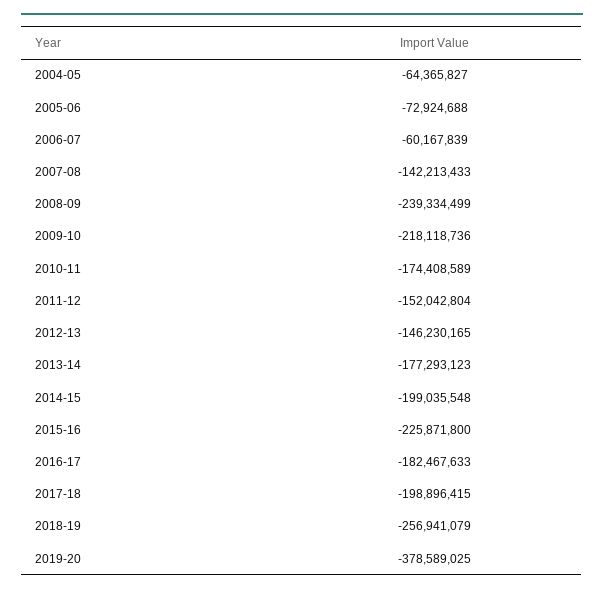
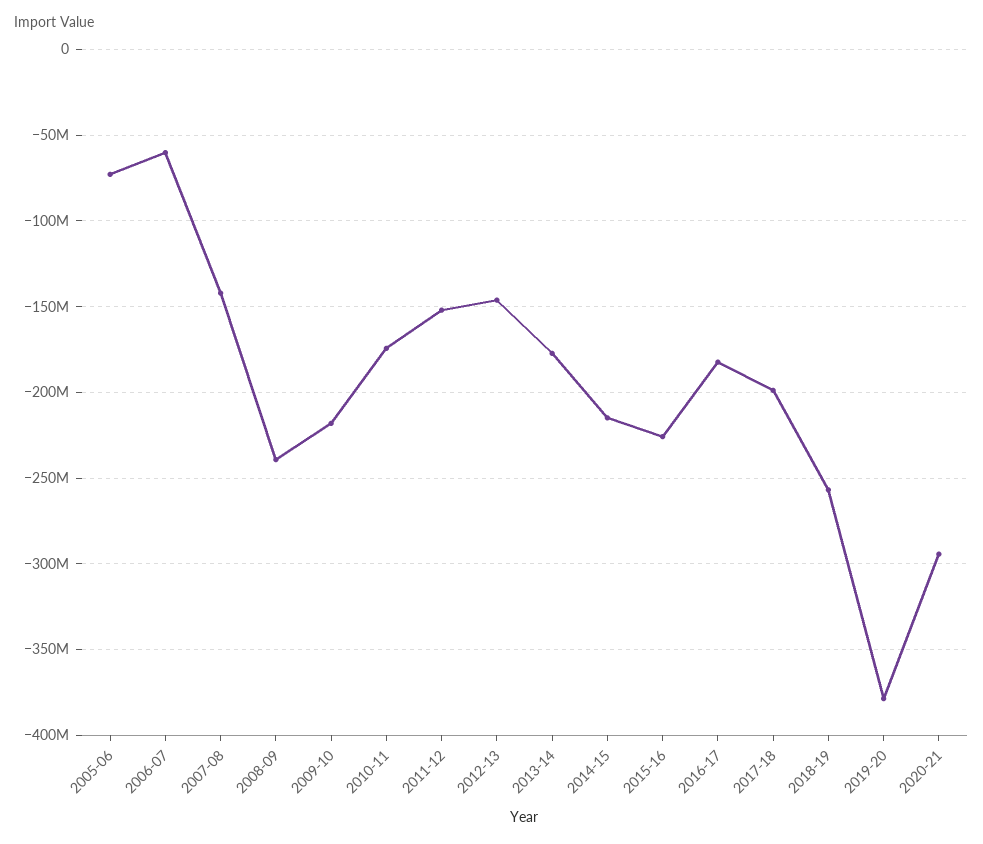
2004-05: -64365827 -> none
2014-15: -199035548 -> -215000000
2020-21: none -> -295000000

